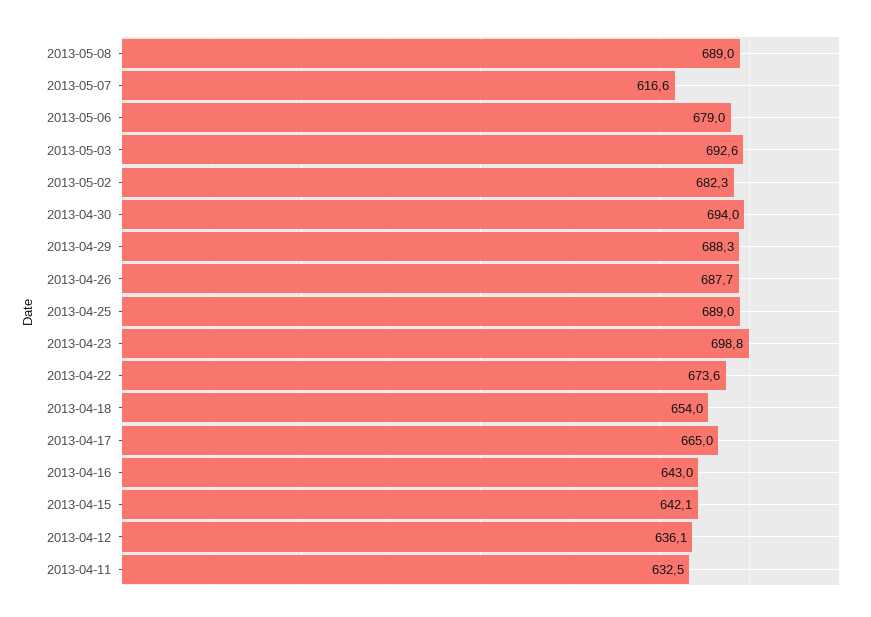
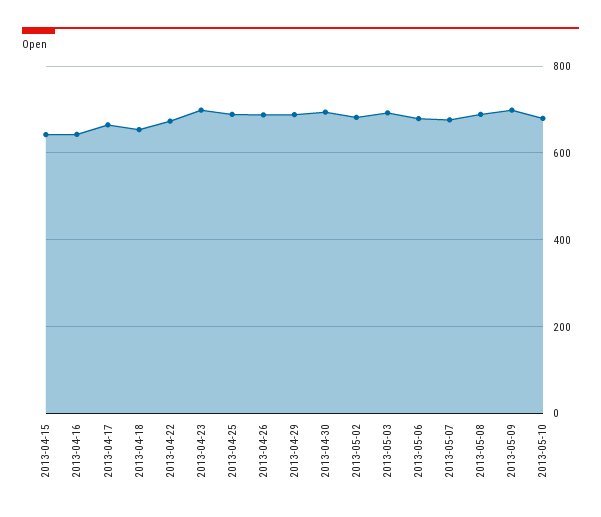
2013-05-07: 616.6 -> 680
2013-04-12: 636.1 -> none
2013-04-11: 632.5 -> none
2013-05-09: none -> 700
2013-05-10: none -> 680

